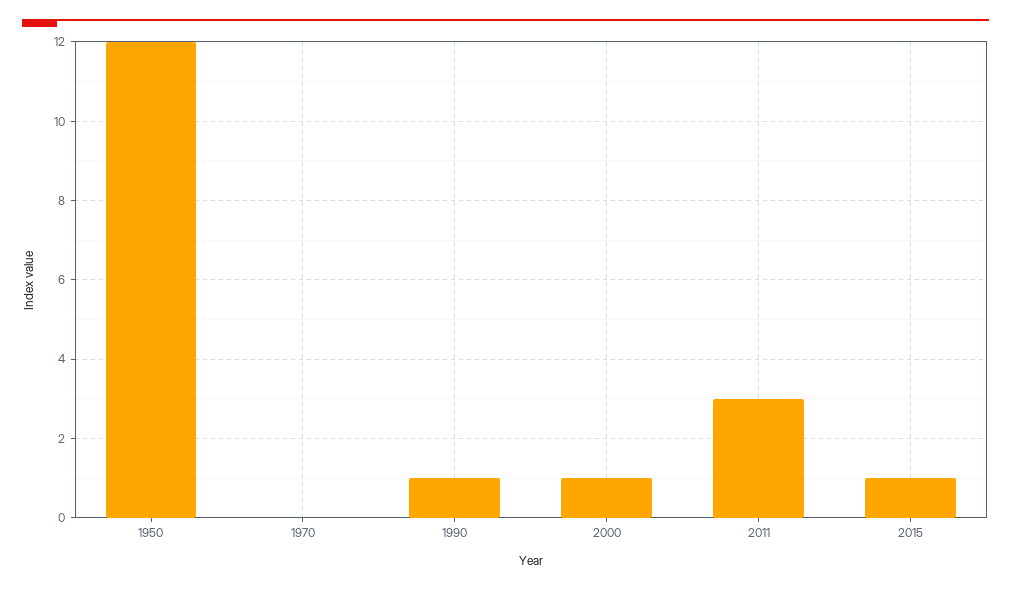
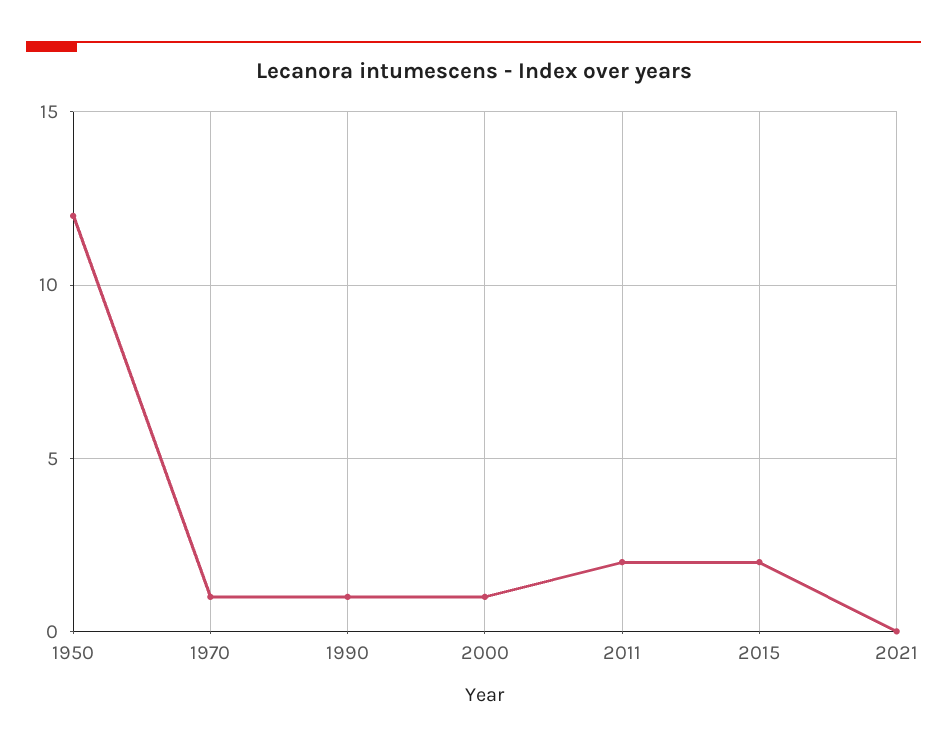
1970: 0 -> 1
2011: 3 -> 2
2015: 1 -> 2
2021: none -> 0

